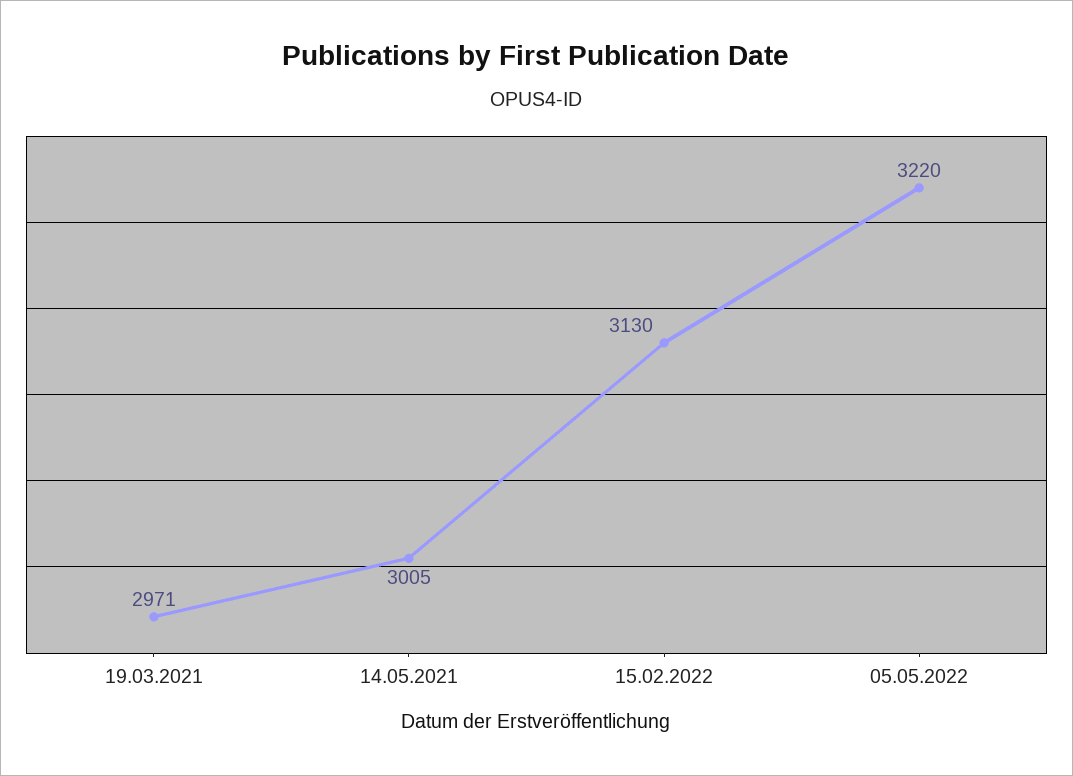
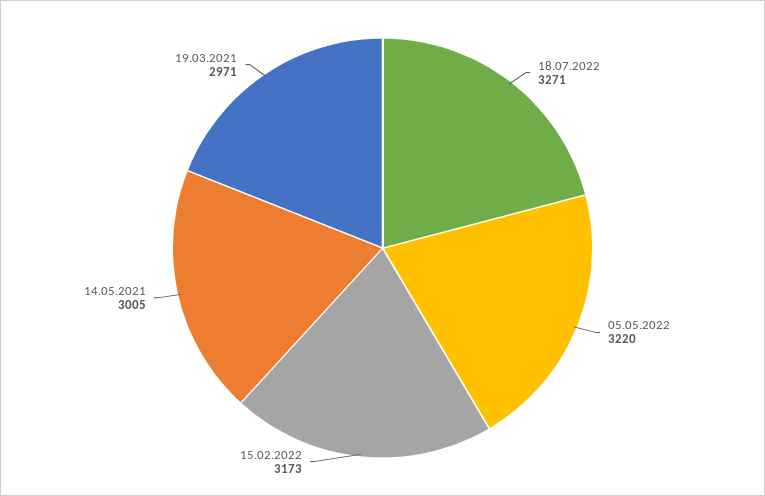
15.02.2022: 3130 -> 3173
18.07.2022: none -> 3271

